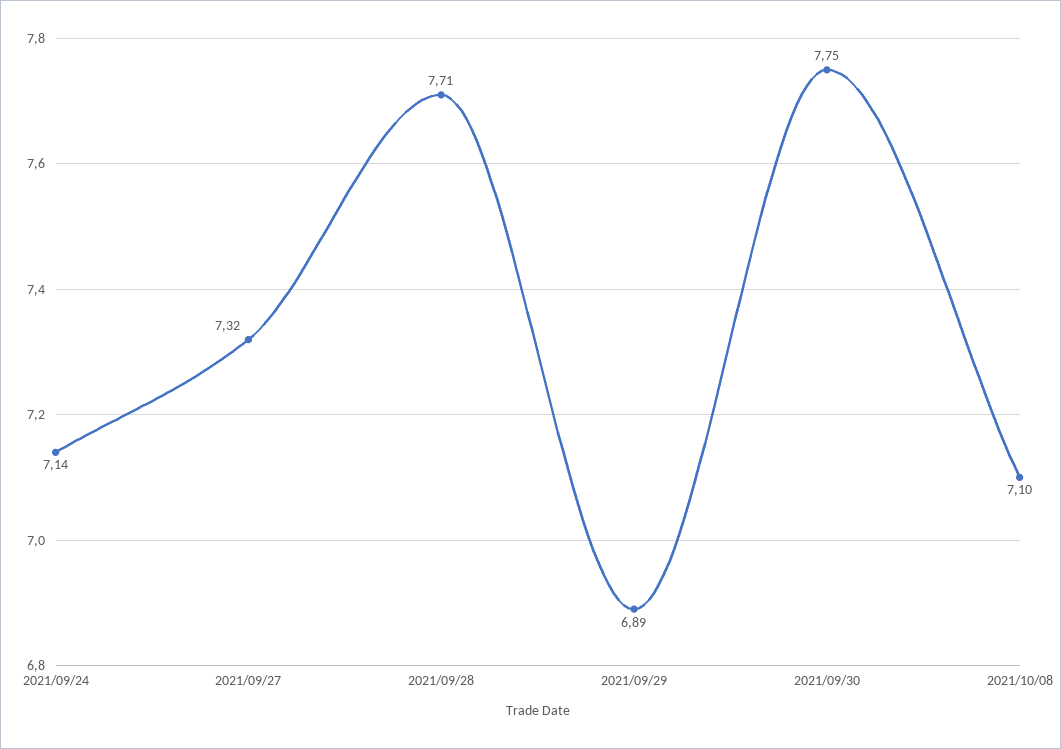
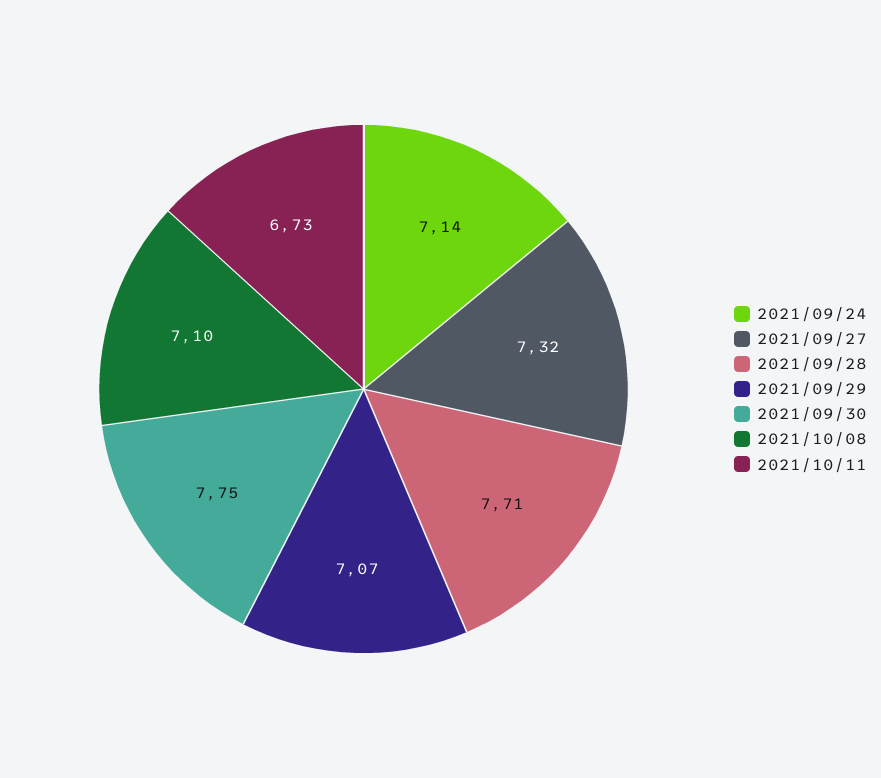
2021/09/29: 6.89 -> 7.07
2021/10/11: none -> 6.73

